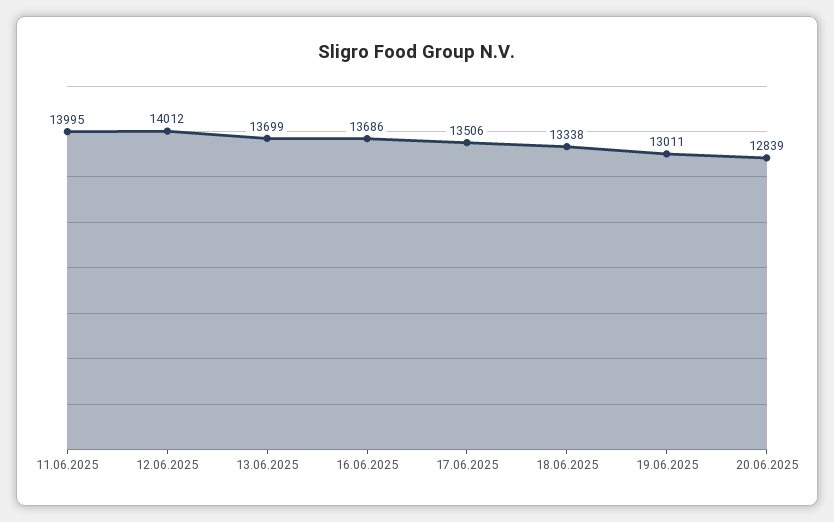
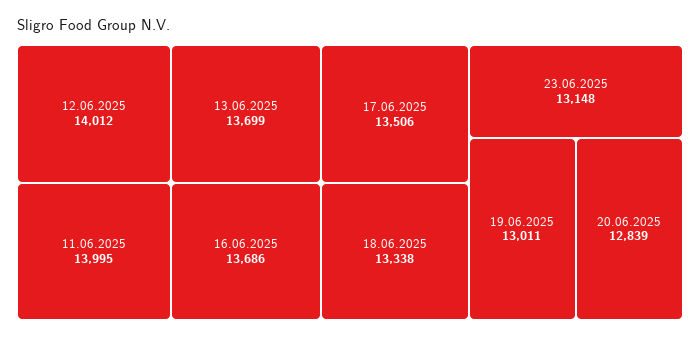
23.06.2025: none -> 13148

